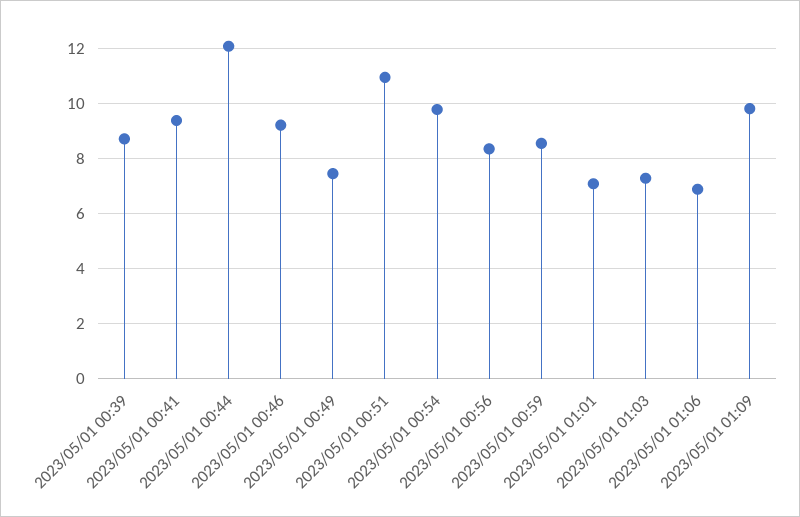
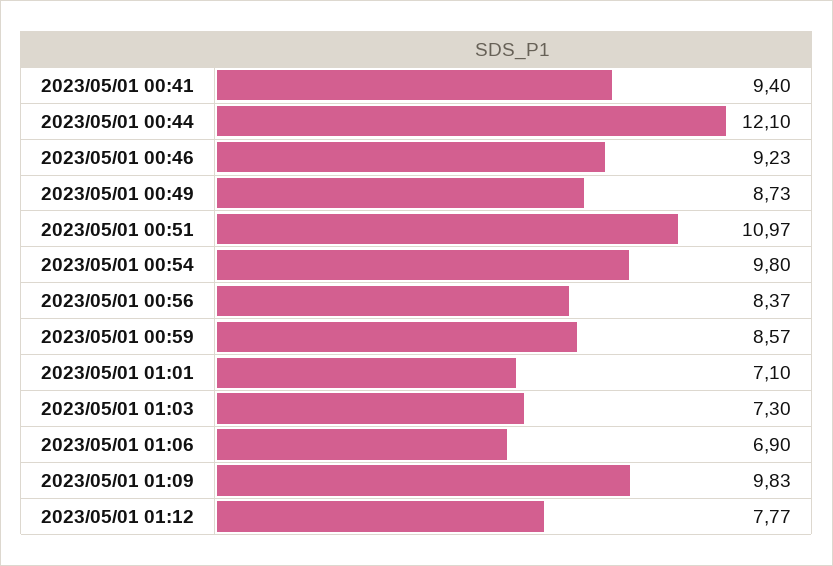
2023/05/01 00:39: 8.75 -> none
2023/05/01 00:49: 7.5 -> 8.73
2023/05/01 01:12: none -> 7.77

